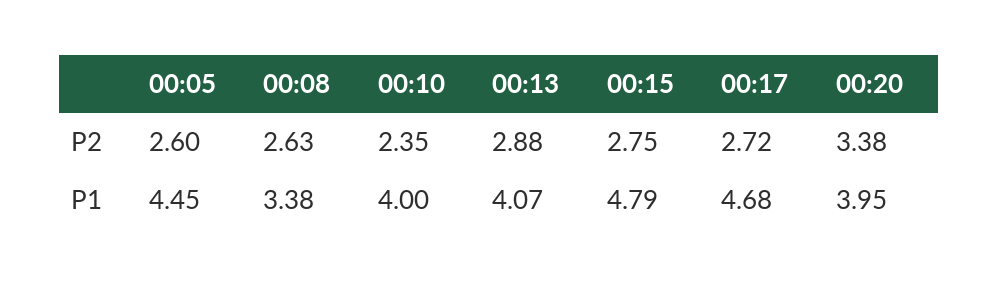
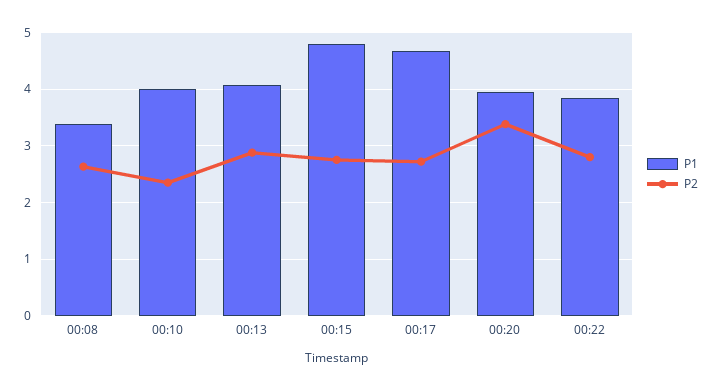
P2, 00:05: 2.6 -> none
P1, 00:05: 4.45 -> none
P1, 00:22: none -> 3.8
P2, 00:22: none -> 2.8

